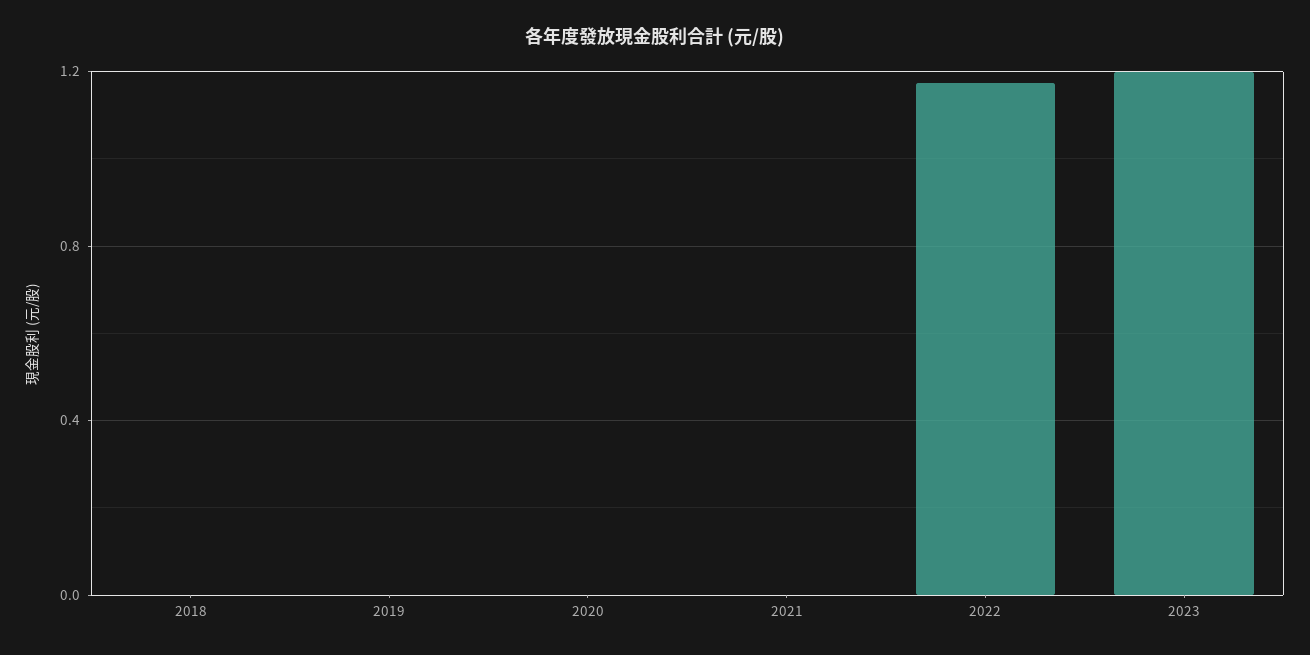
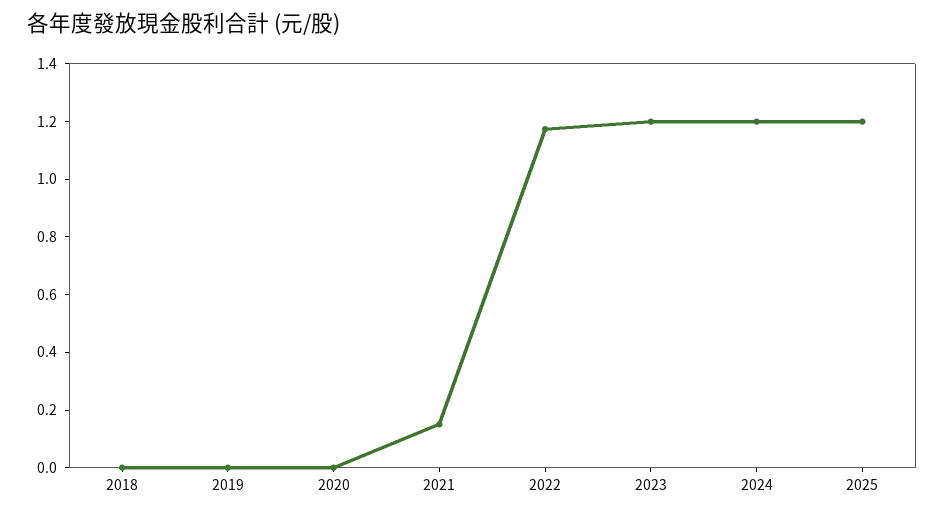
2021: 0 -> 0.15
2024: none -> 1.2
2025: none -> 1.2

